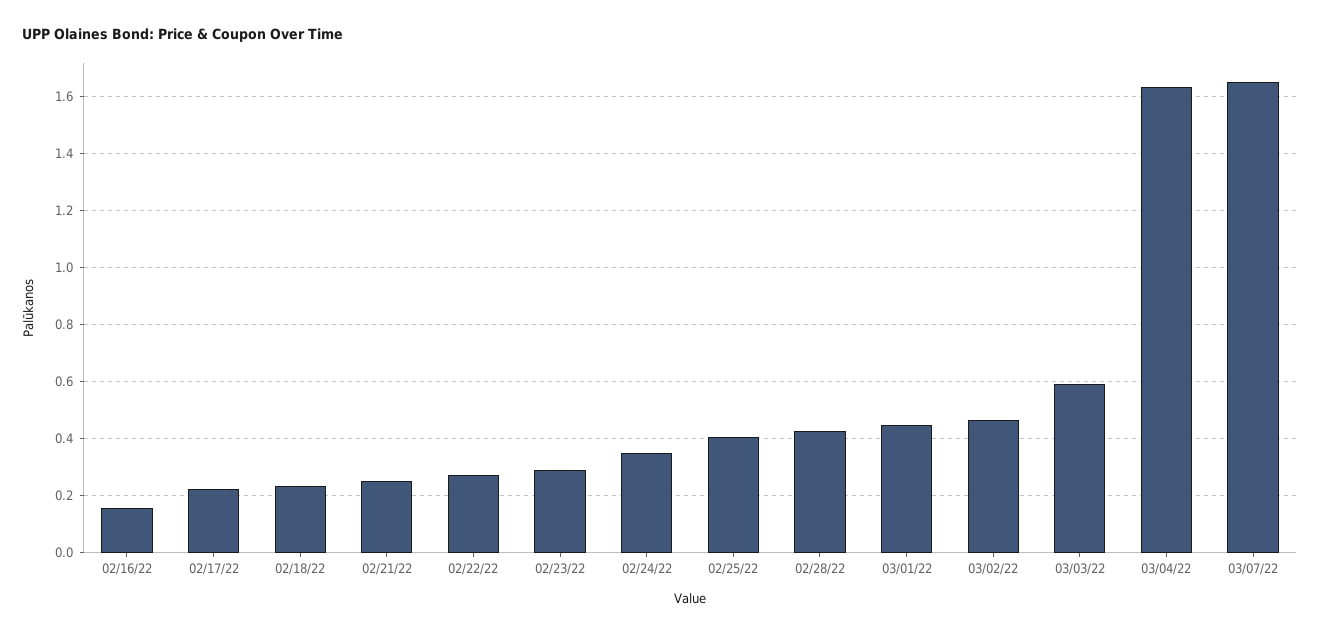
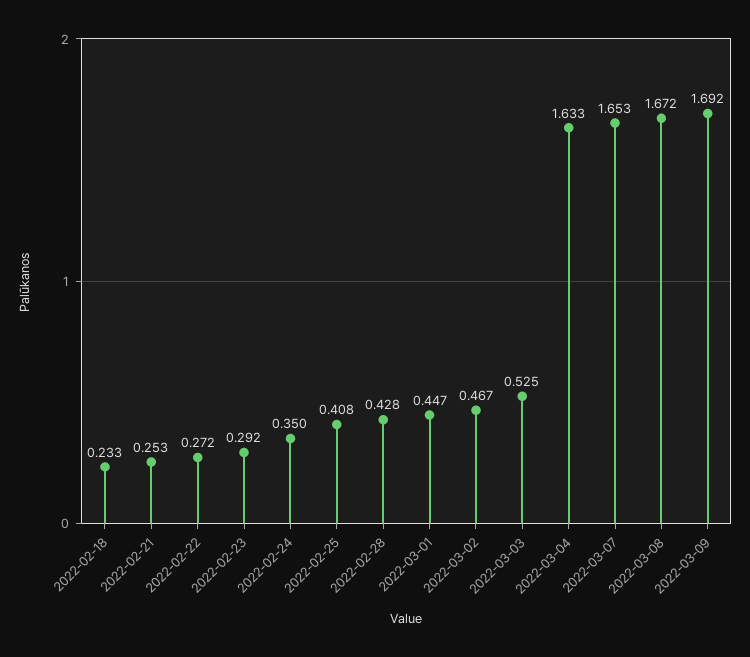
02/16/22: 0.15 -> none
02/17/22: 0.225 -> none
03/03/22: 0.6 -> 0.525
2022-03-08: none -> 1.672
2022-03-09: none -> 1.692

